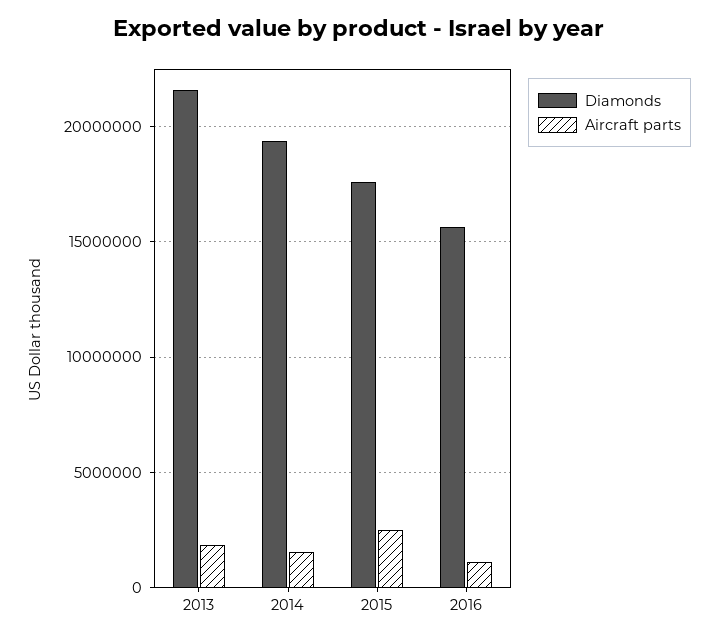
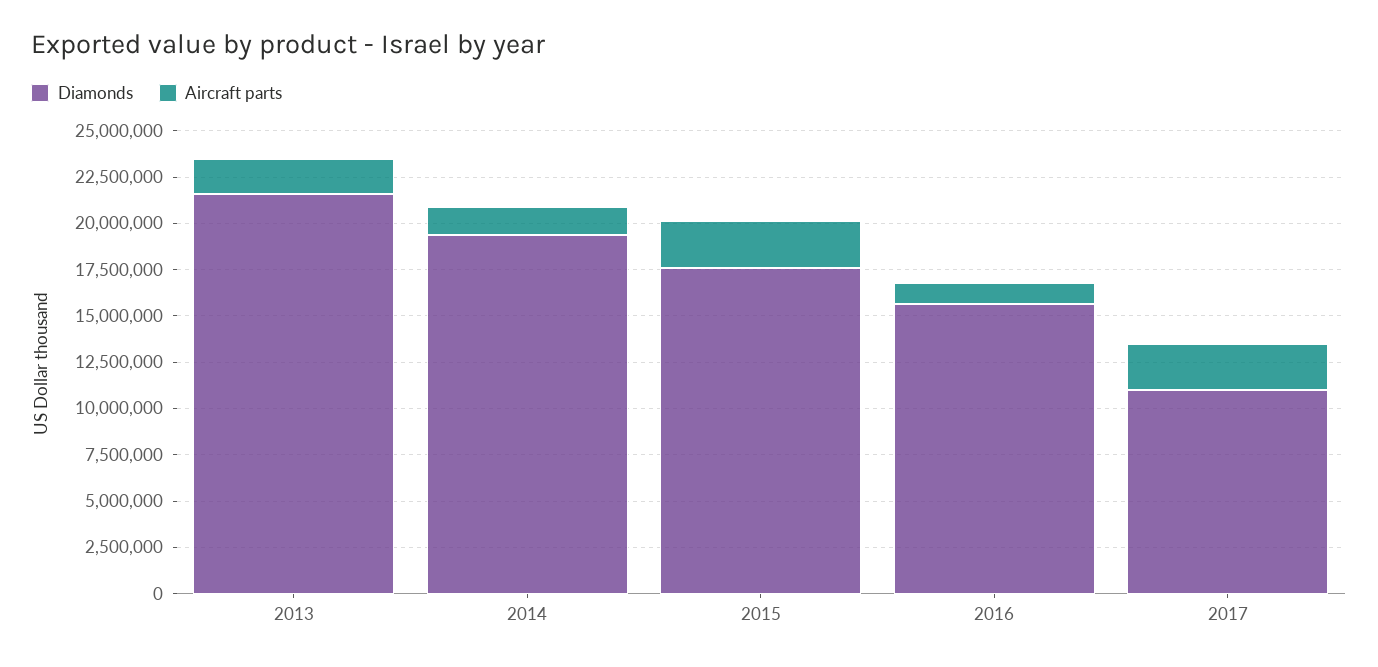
Diamonds, 2017: none -> 11000000
Aircraft parts, 2017: none -> 2500000

